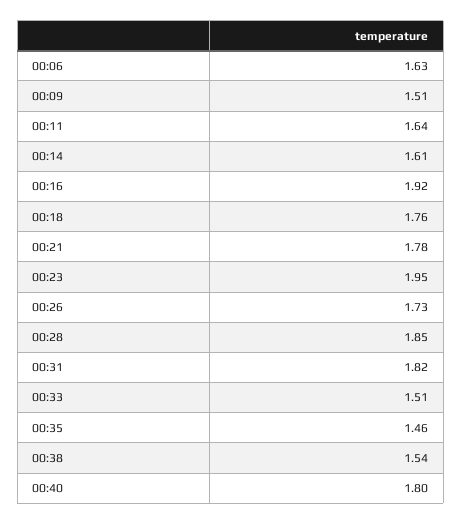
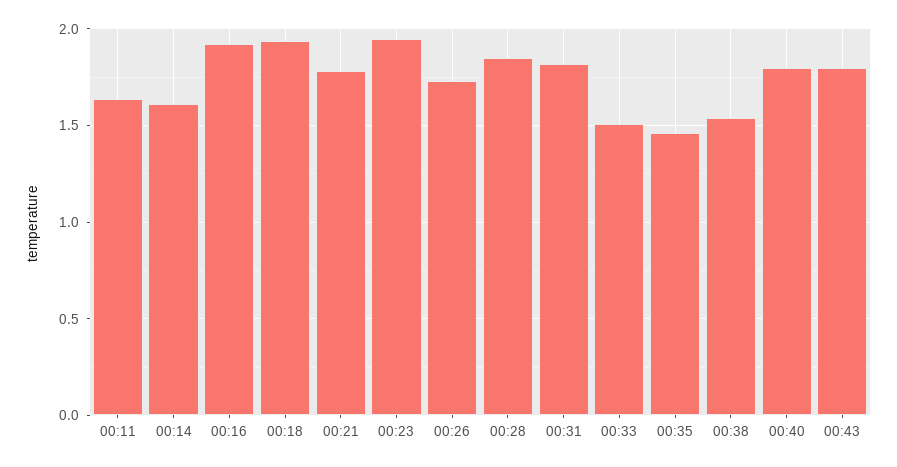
00:06: 1.63 -> none
00:09: 1.51 -> none
00:18: 1.76 -> 1.95
00:43: none -> 1.8

